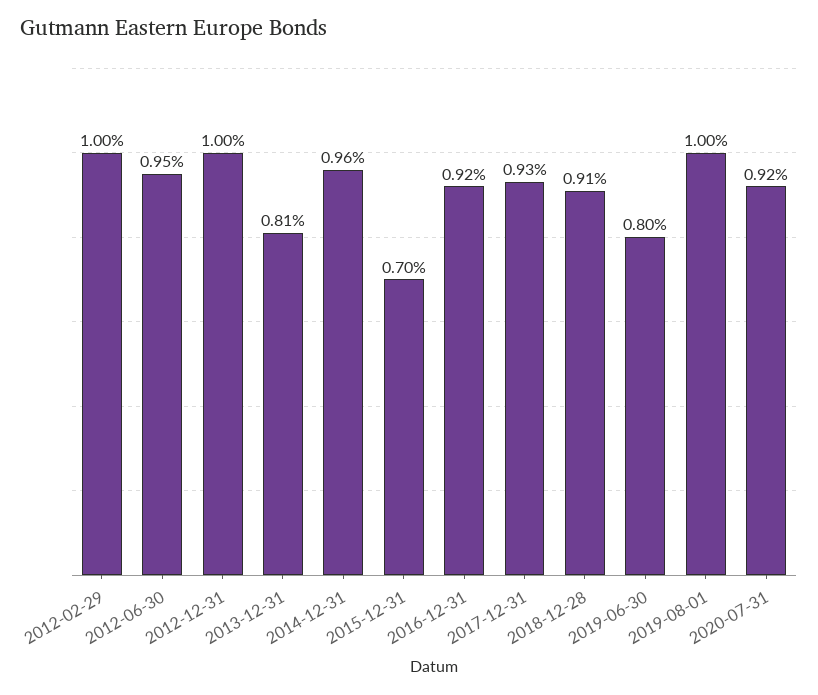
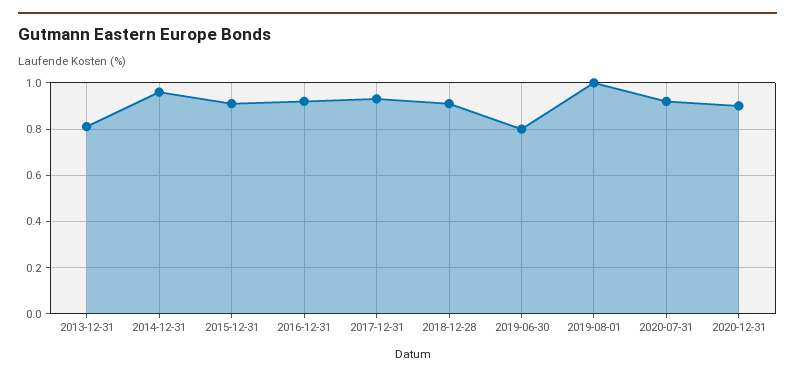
2012-02-29: 1 -> none
2012-06-30: 0.95 -> none
2012-12-31: 1 -> none
2015-12-31: 0.7 -> 0.9
2020-12-31: none -> 0.9

